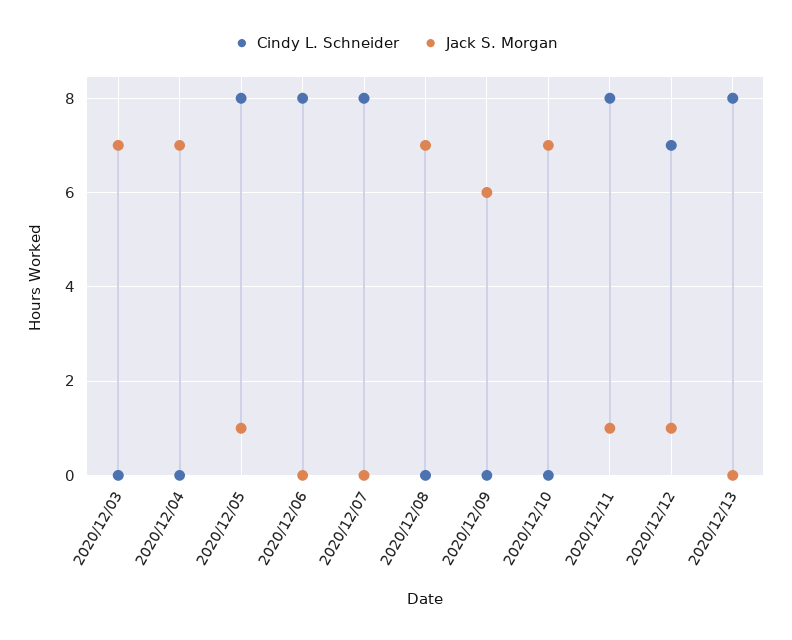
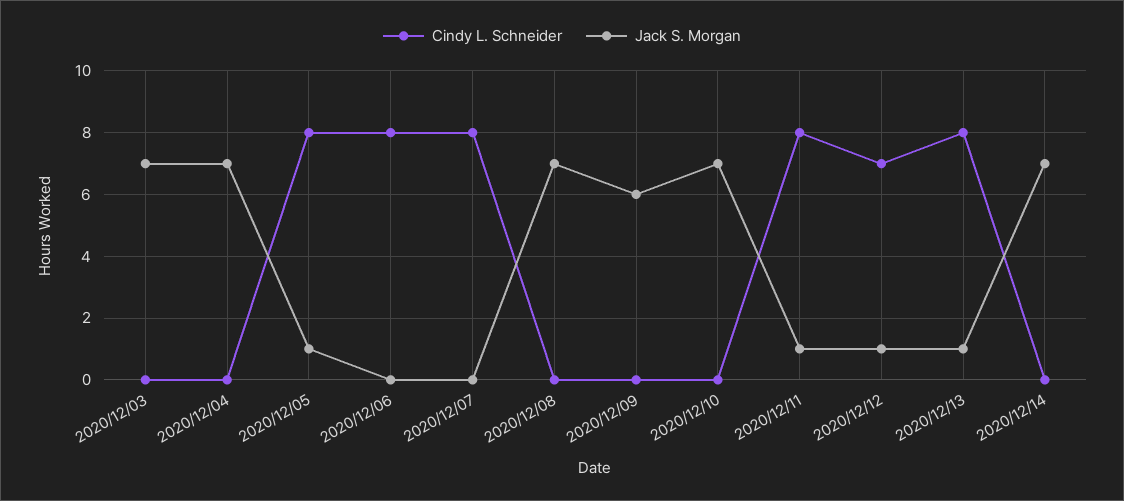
Jack S. Morgan, 2020/12/13: 0 -> 1
Cindy L. Schneider, 2020/12/14: none -> 0
Jack S. Morgan, 2020/12/14: none -> 7

